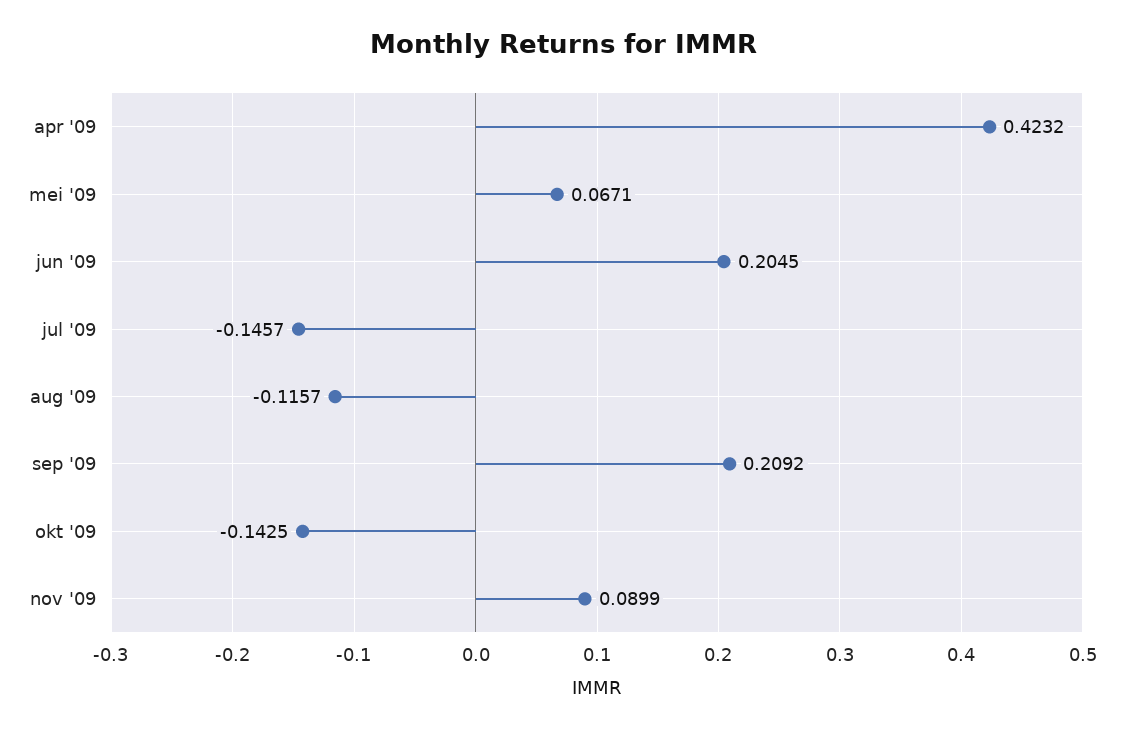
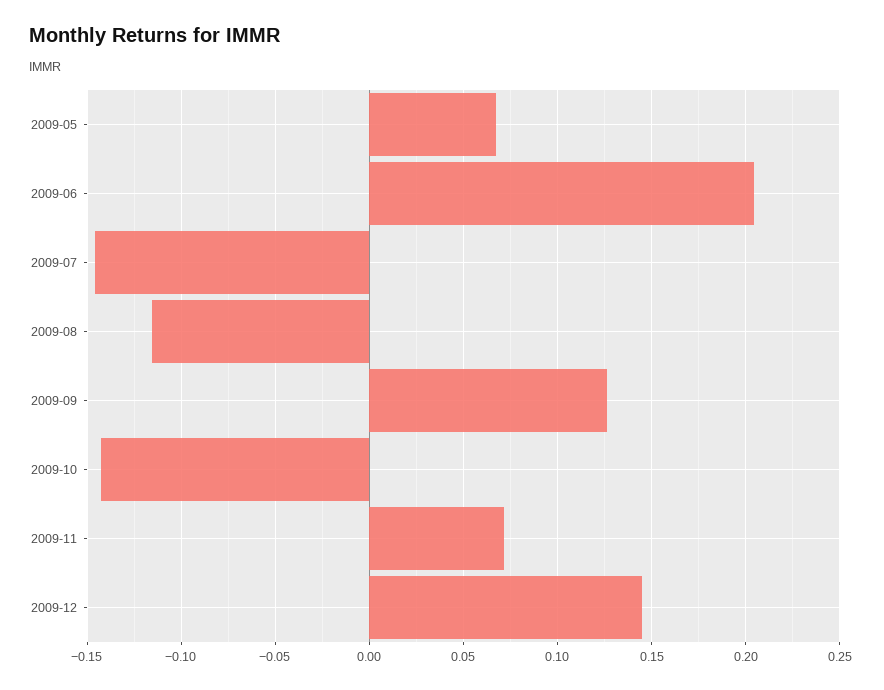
apr '09: 0.4232 -> none
sep '09: 0.2092 -> 0.125
nov '09: 0.0899 -> 0.07
2009-12: none -> 0.145

